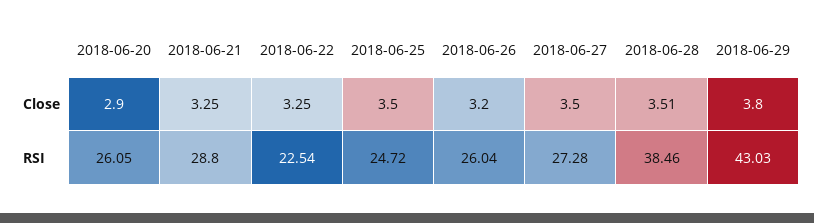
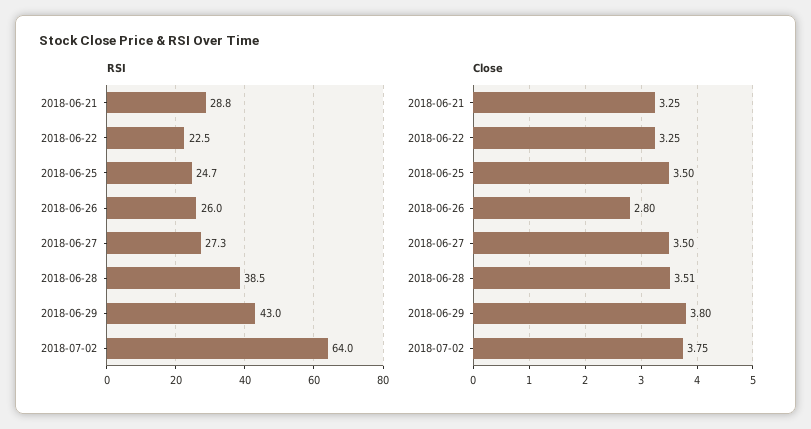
Close, 2018-06-20: 2.9 -> none
Close, 2018-06-26: 3.2 -> 2.8
RSI, 2018-06-20: 26.05 -> none
RSI, 2018-07-02: none -> 64
Close, 2018-07-02: none -> 3.75

